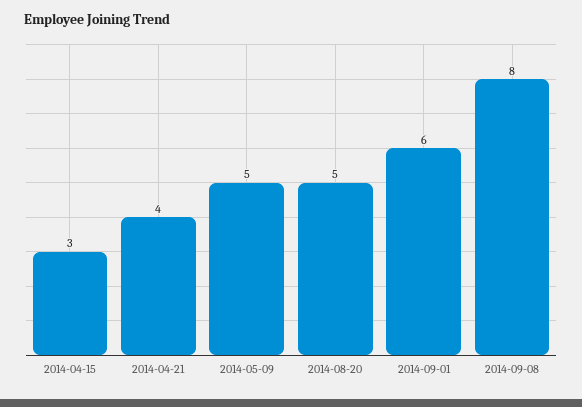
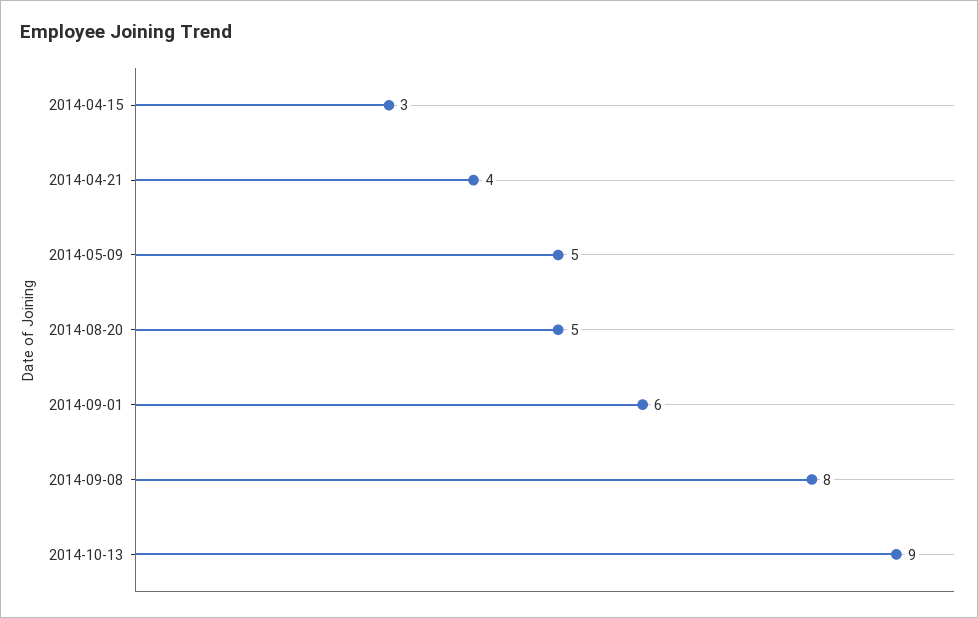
2014-10-13: none -> 9

